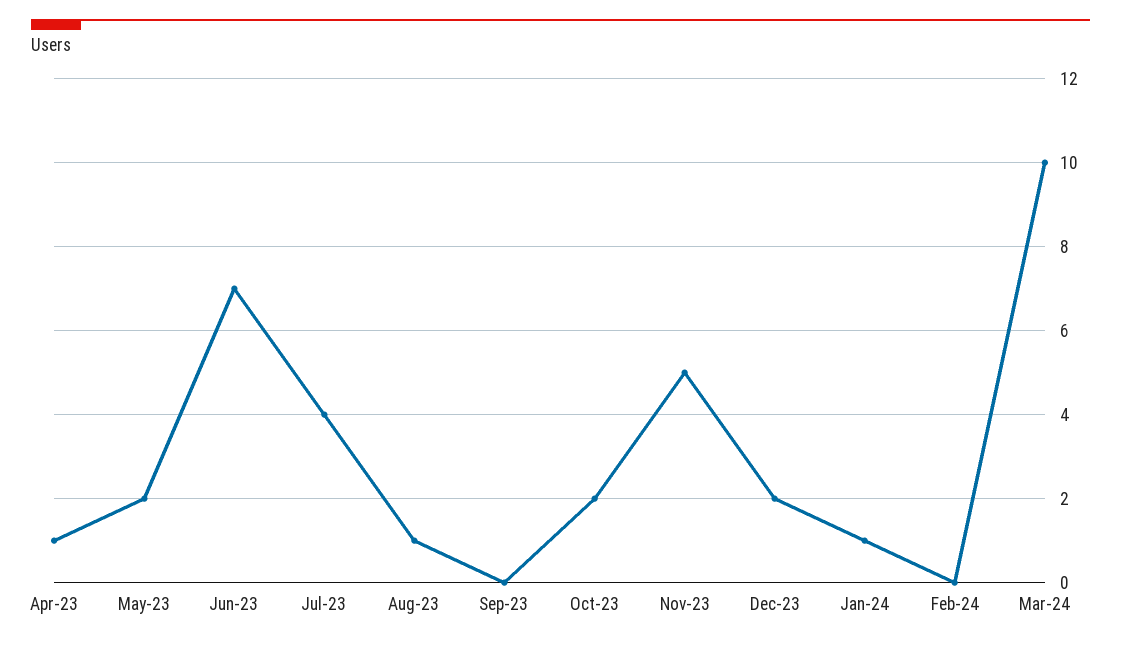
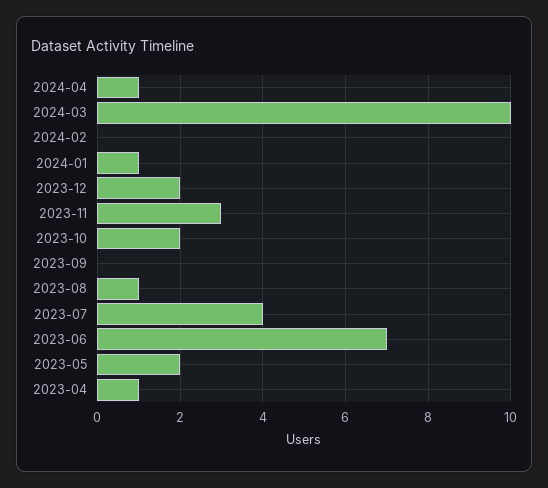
Nov-23: 5 -> 3
2024-04: none -> 1

